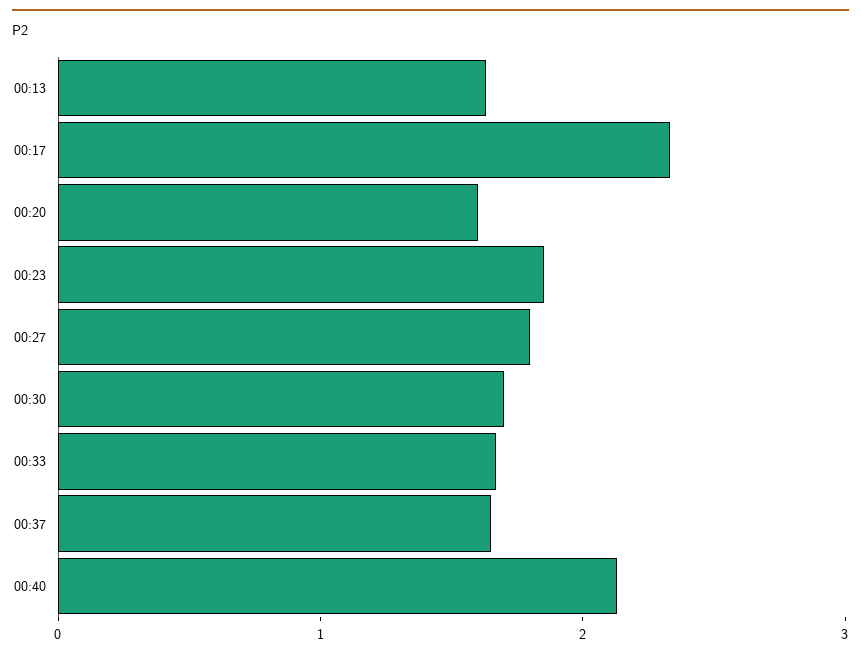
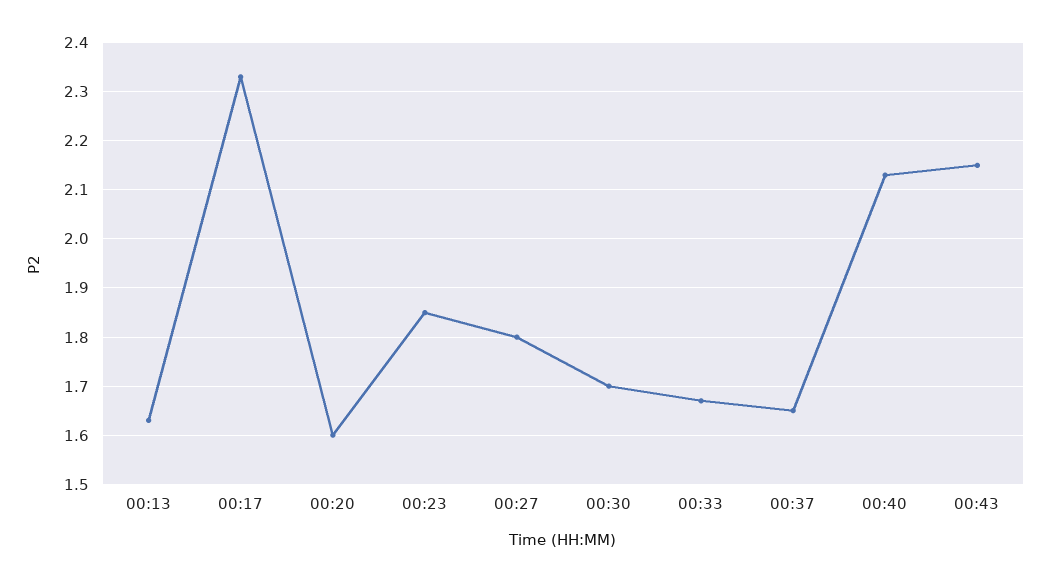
00:43: none -> 2.15

